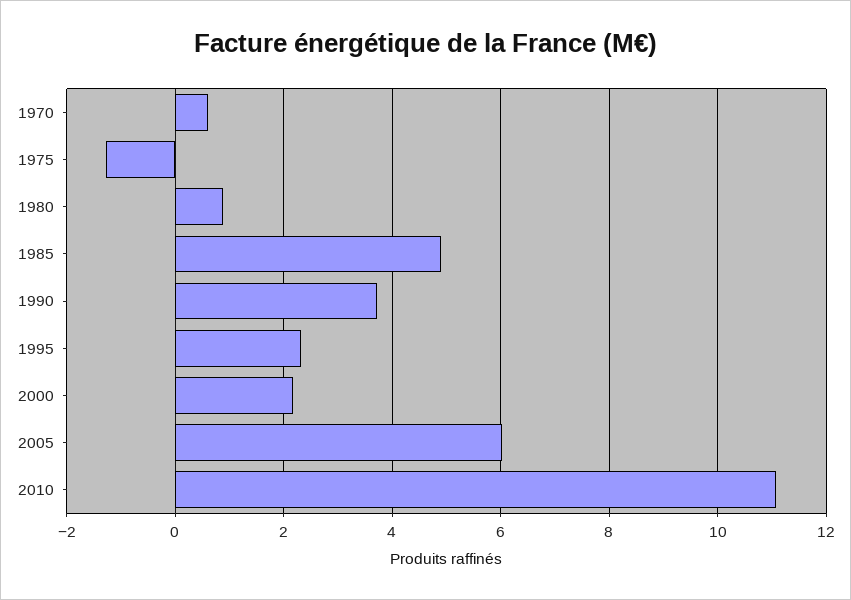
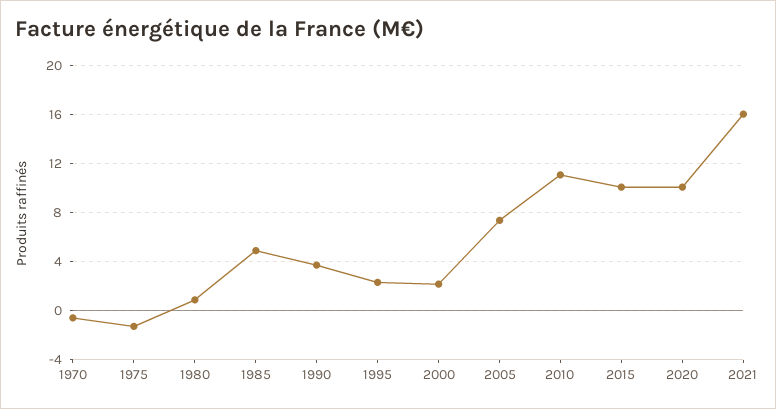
1970: 0.6 -> -0.5
2005: 6 -> 7.5
2015: none -> 10
2020: none -> 10
2021: none -> 16

